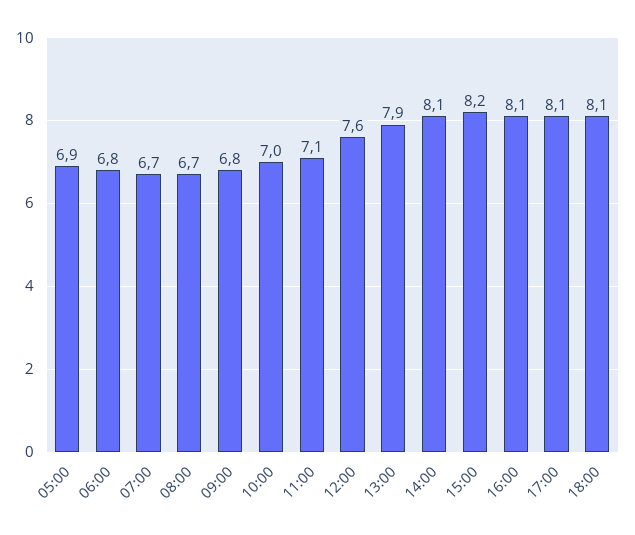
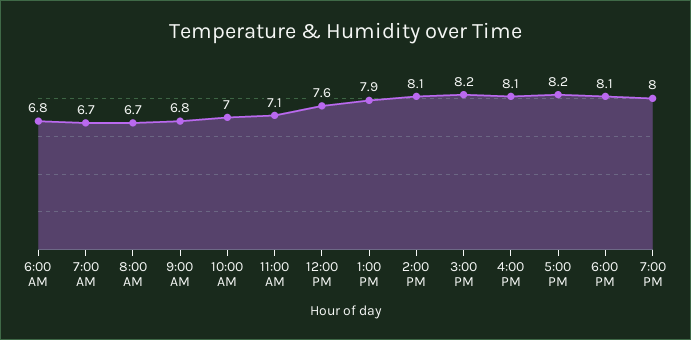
05:00: 6.9 -> none
17:00: 8.1 -> 8.2
7:00 PM: none -> 8

